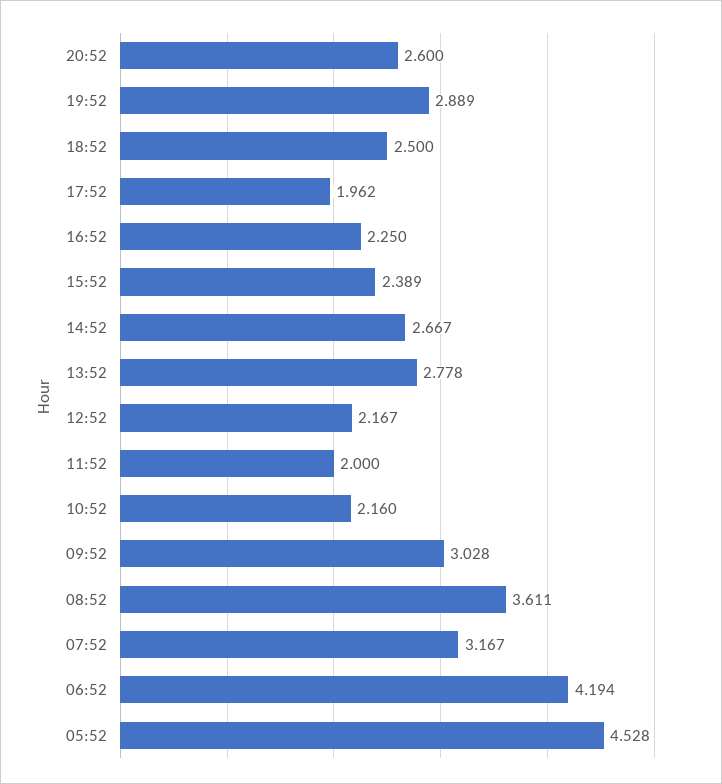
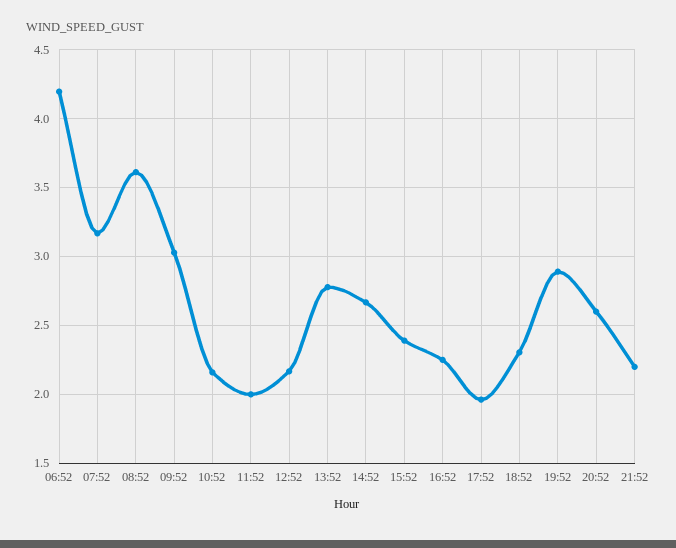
18:52: 2.5 -> 2.3
05:52: 4.528 -> none
21:52: none -> 2.2

